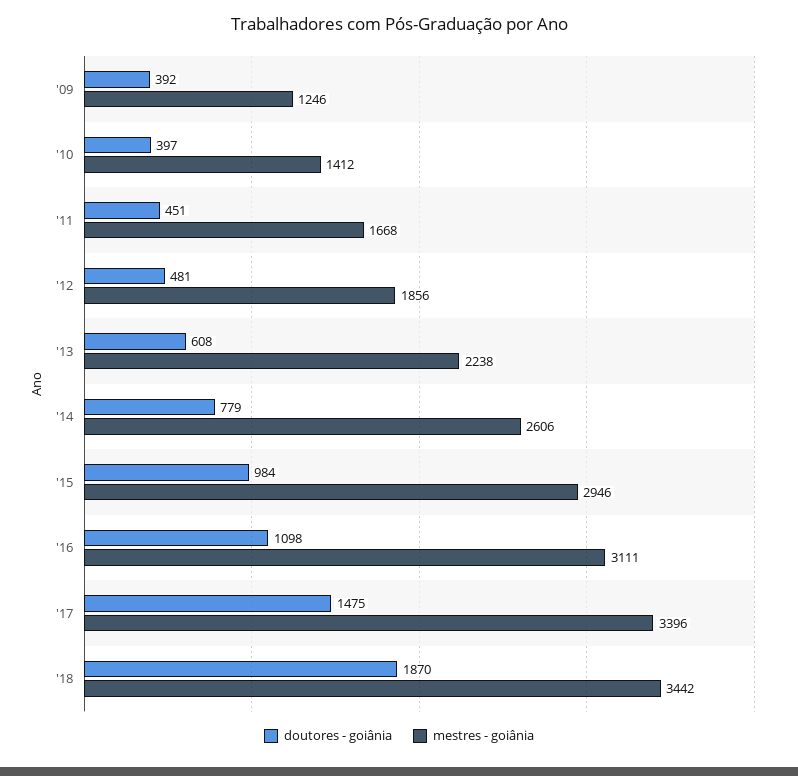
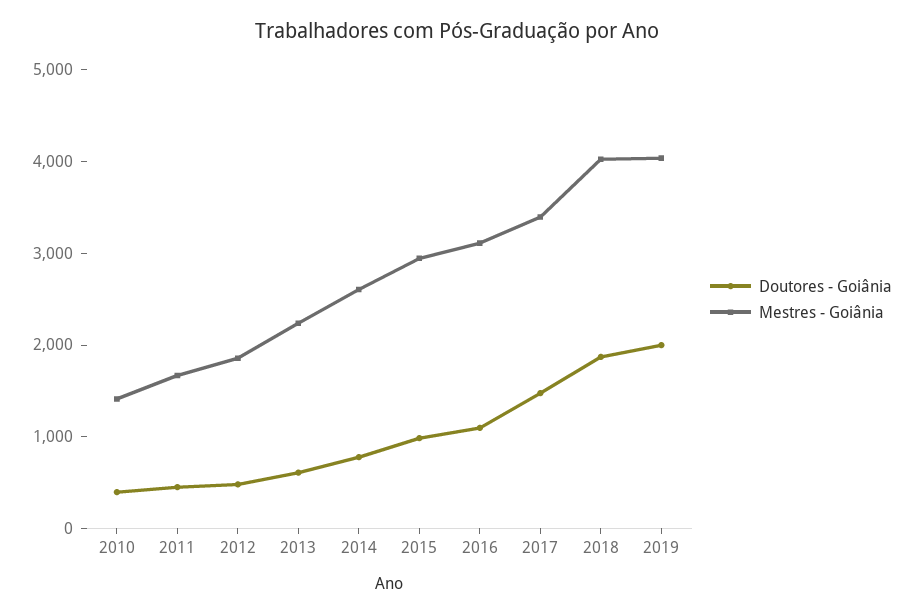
doutores - goiânia, '09: 392 -> none
mestres - goiânia, '09: 1246 -> none
mestres - goiânia, '18: 3442 -> 4000
doutores - goiânia, 2019: none -> 2000
mestres - goiânia, 2019: none -> 4000

